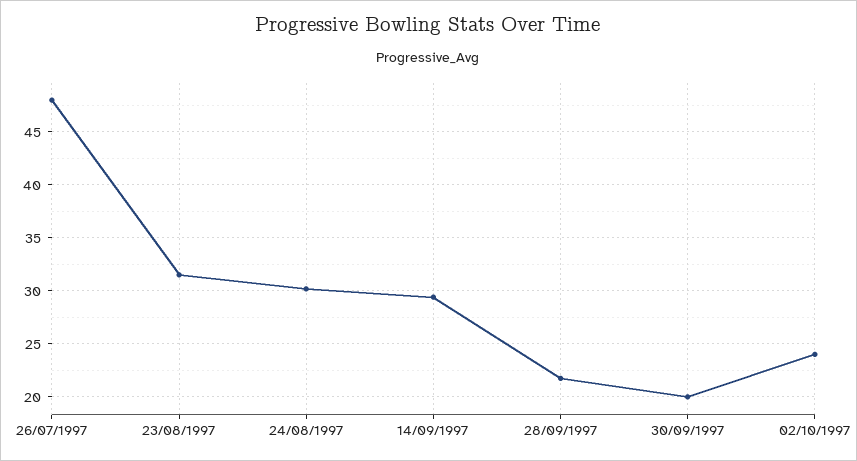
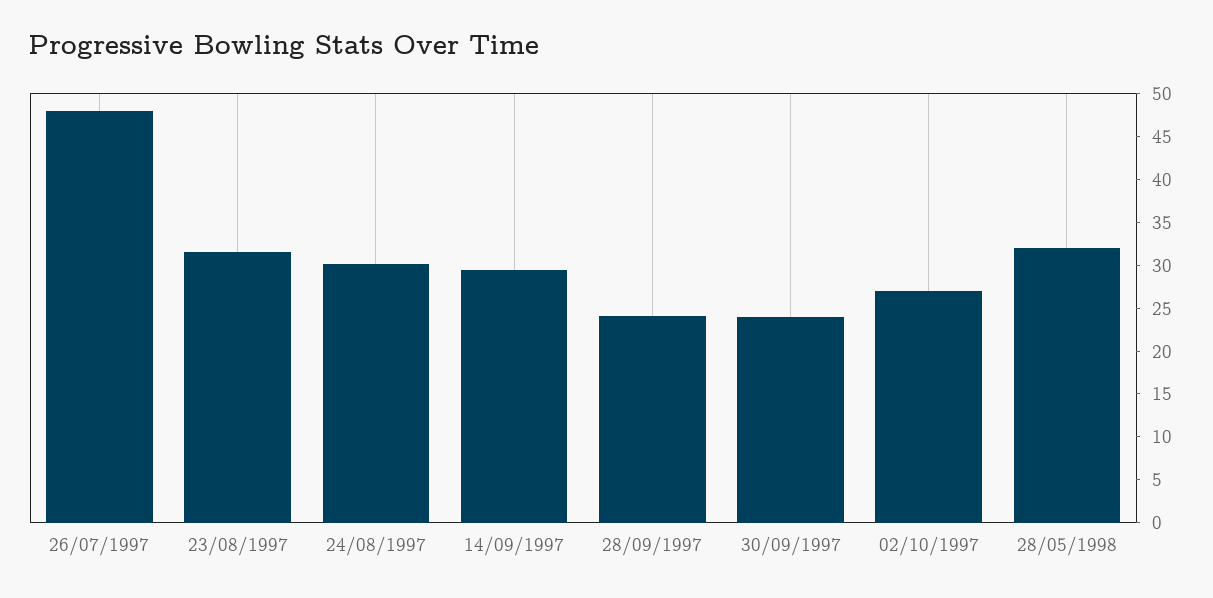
28/09/1997: 22 -> 24
30/09/1997: 20 -> 24
02/10/1997: 24 -> 27
28/05/1998: none -> 32

